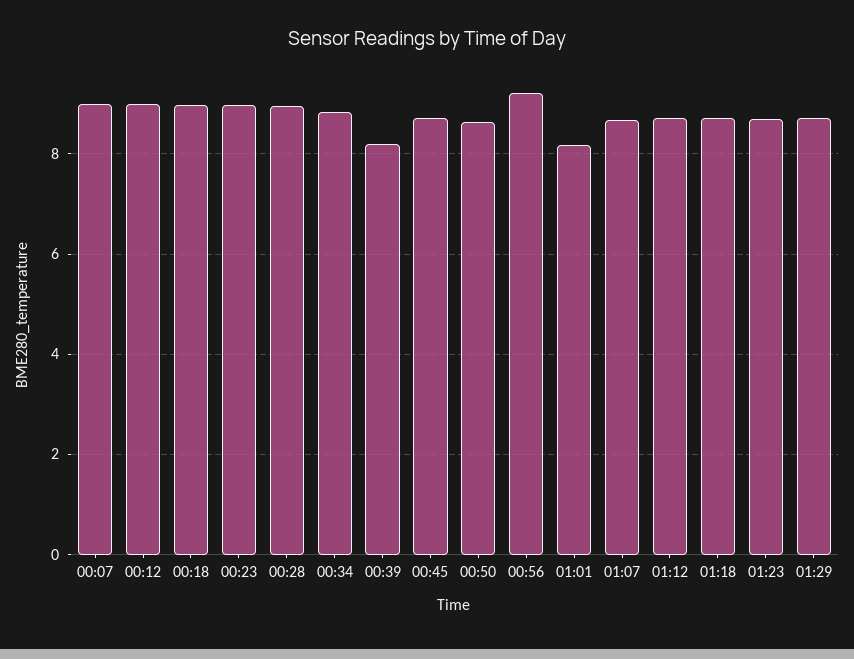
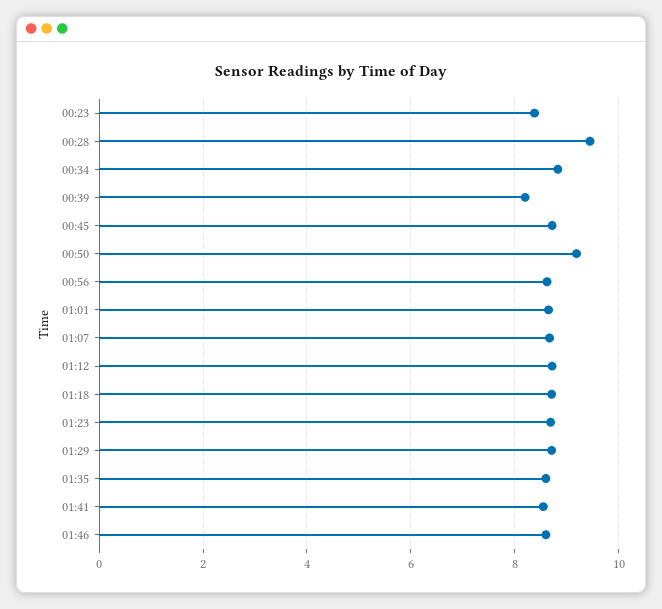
00:07: 9 -> none
00:12: 9 -> none
00:18: 9 -> none
00:23: 9 -> 8.4
00:28: 9 -> 9.4
00:50: 8.6 -> 9.2
00:56: 9.2 -> 8.6
01:01: 8.2 -> 8.6
01:35: none -> 8.6
01:41: none -> 8.6
01:46: none -> 8.6

